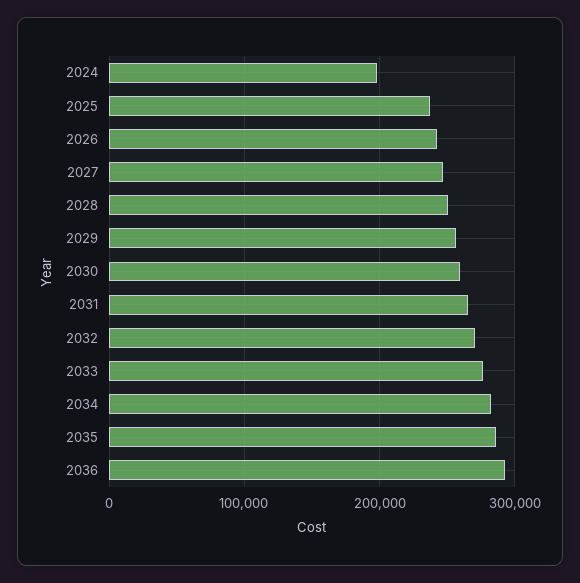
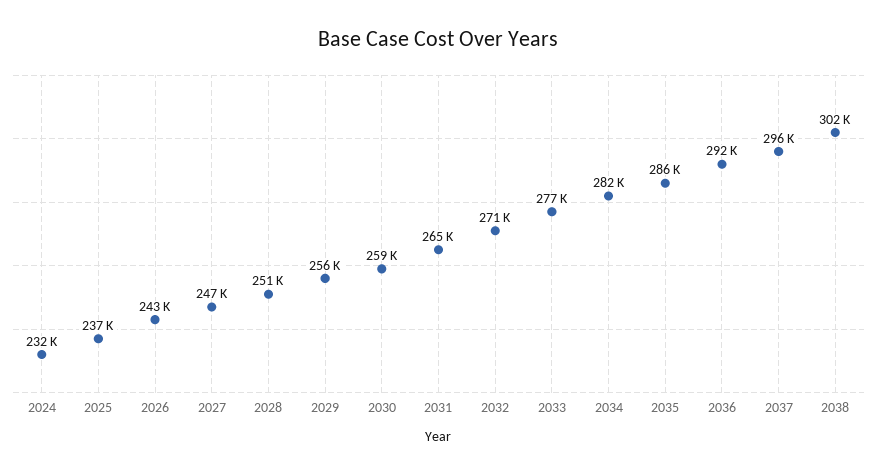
2024: 200000 -> 232000
2037: none -> 296000
2038: none -> 302000

